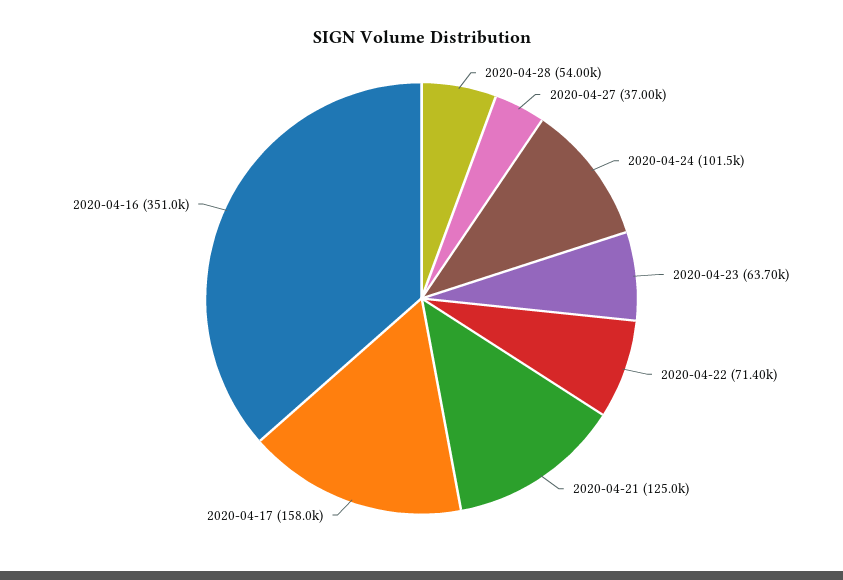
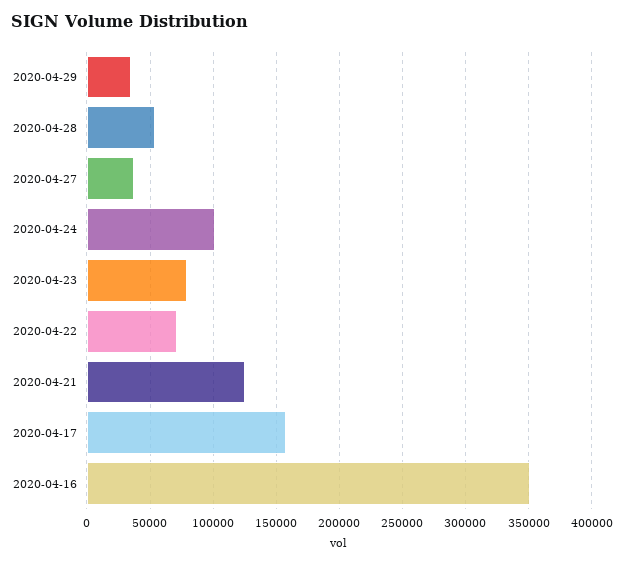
2020-04-23: 63700 -> 80000
2020-04-29: none -> 35000

